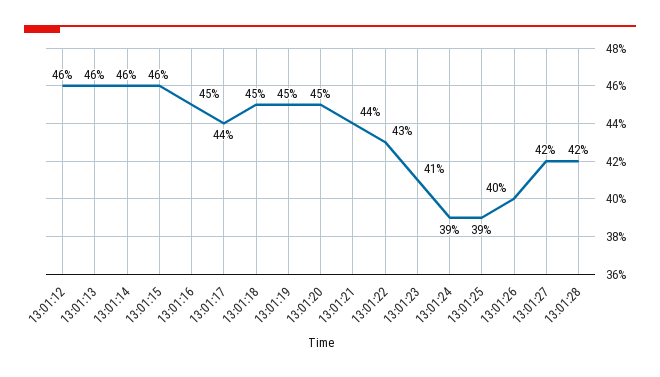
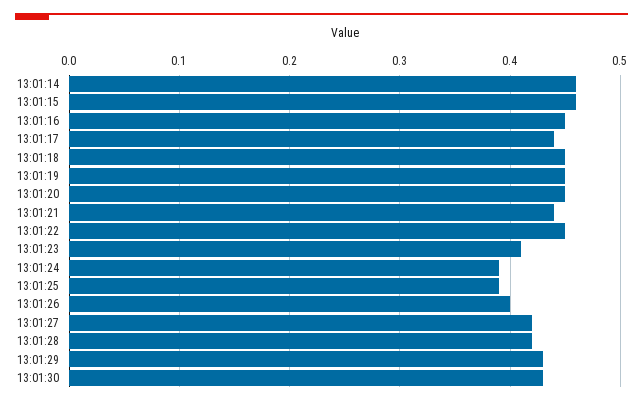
13:01:12: 0.46 -> none
13:01:13: 0.46 -> none
13:01:22: 0.43 -> 0.45
13:01:29: none -> 0.43
13:01:30: none -> 0.43

